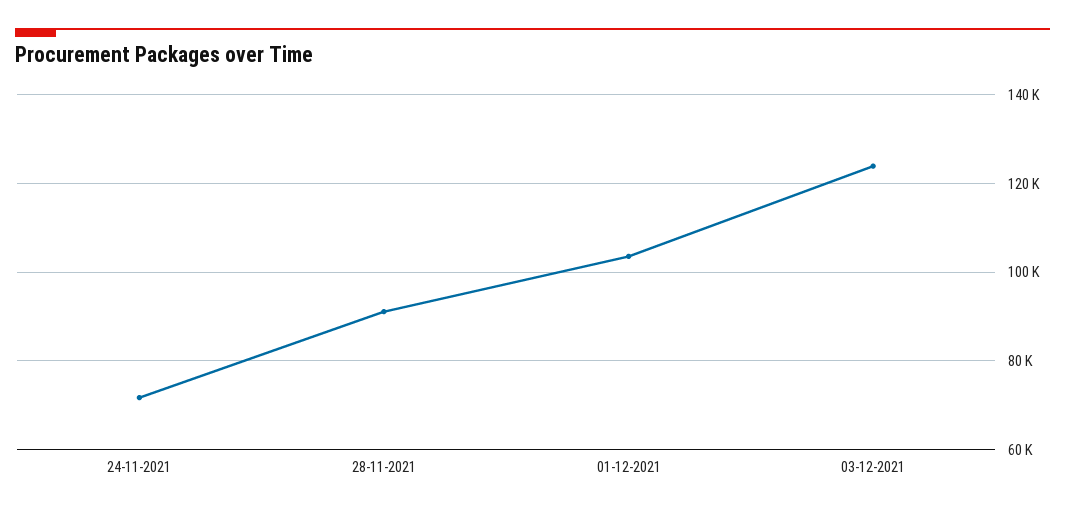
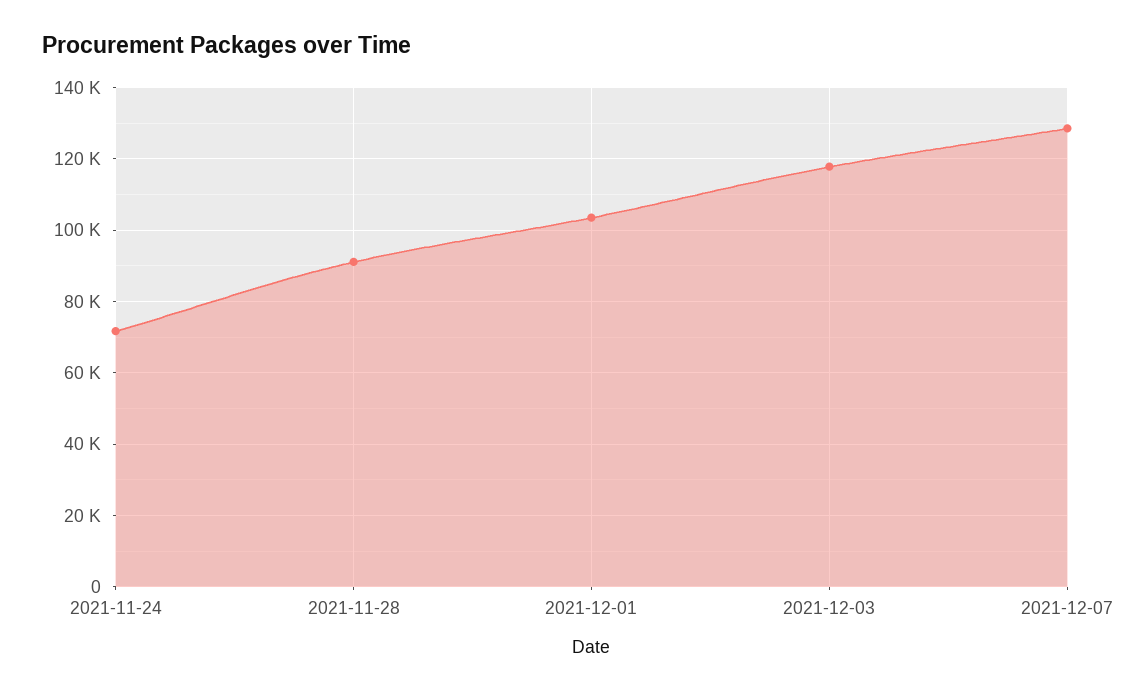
03-12-2021: 124000 -> 118000
2021-12-07: none -> 128000

